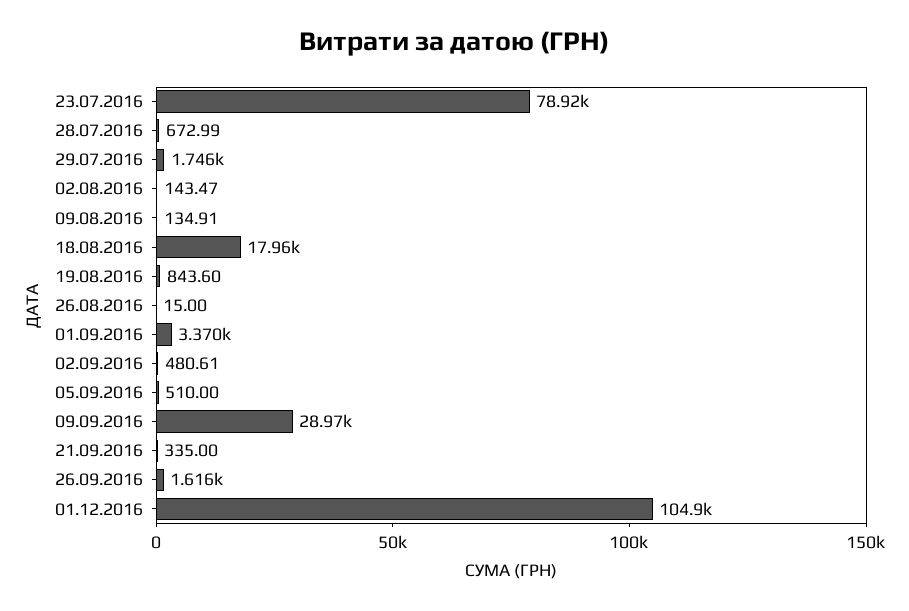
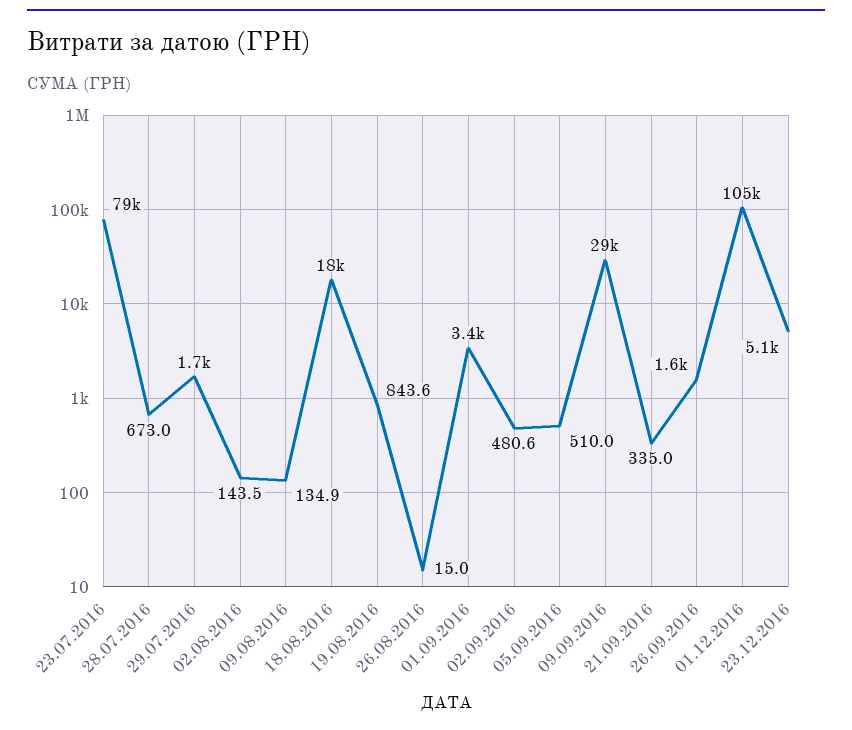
23.12.2016: none -> 5100

